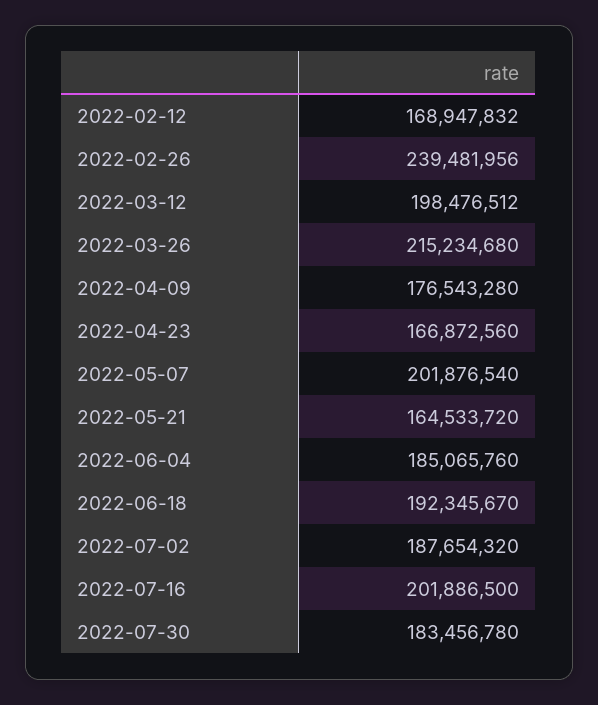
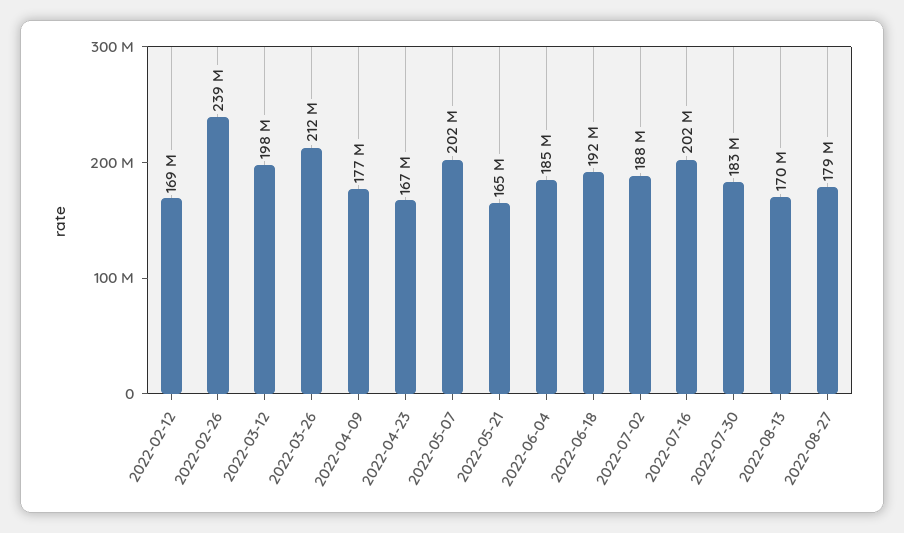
2022-03-26: 215234680 -> 212000000
2022-08-13: none -> 170000000
2022-08-27: none -> 179000000

